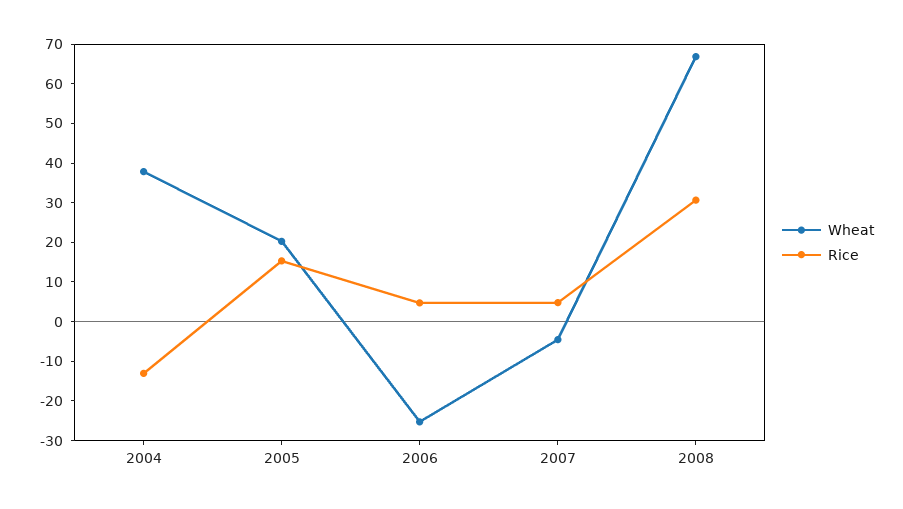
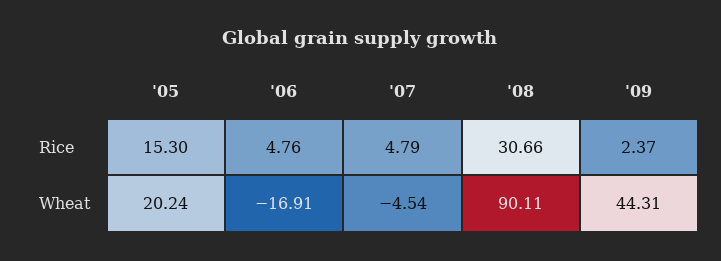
Wheat, 2004: 37.5 -> none
Rice, 2004: -12.5 -> none
Wheat, 2006: -25 -> -16.91
Wheat, 2008: 67.5 -> 90.11
Rice, '09: none -> 2.37
Wheat, '09: none -> 44.31

